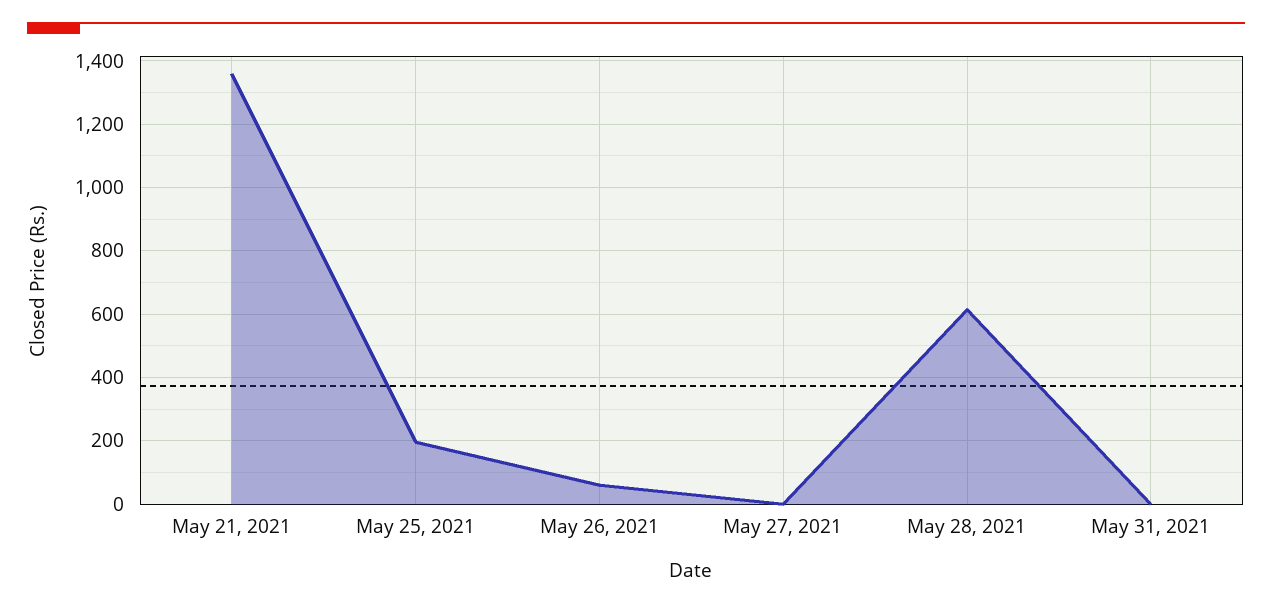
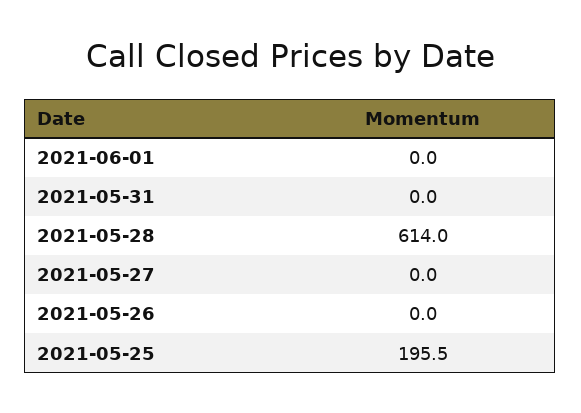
May 21, 2021: 1360 -> none
May 26, 2021: 60 -> 0
2021-06-01: none -> 0

